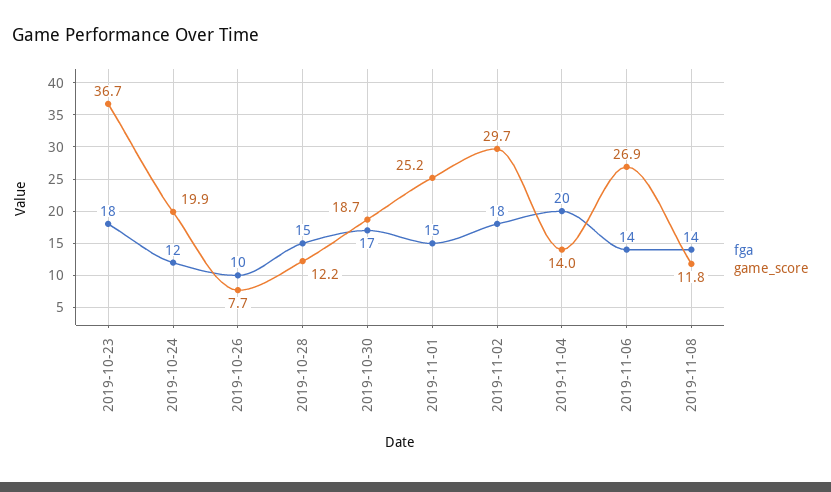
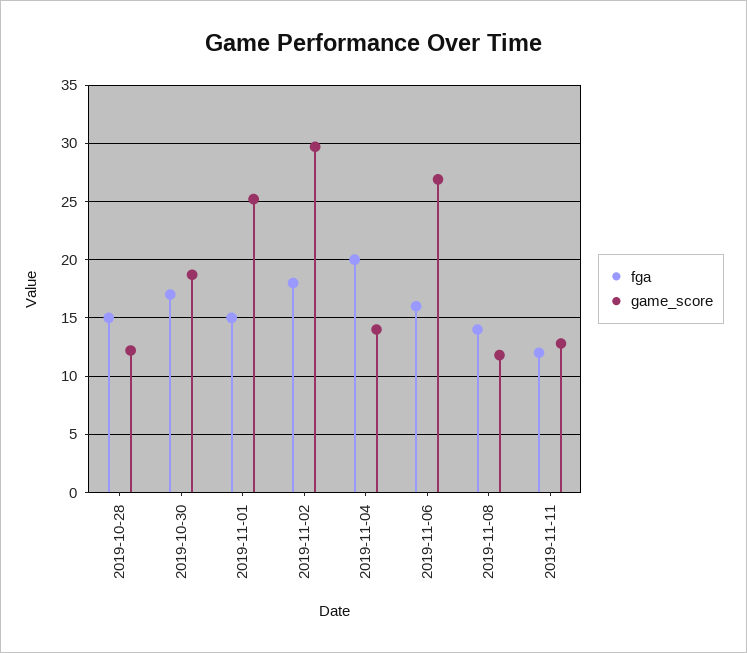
fga, 2019-10-23: 18 -> none
game_score, 2019-10-23: 36.7 -> none
fga, 2019-10-24: 12 -> none
game_score, 2019-10-24: 19.9 -> none
fga, 2019-10-26: 10 -> none
game_score, 2019-10-26: 7.7 -> none
fga, 2019-11-06: 14 -> 16
fga, 2019-11-11: none -> 12
game_score, 2019-11-11: none -> 13

